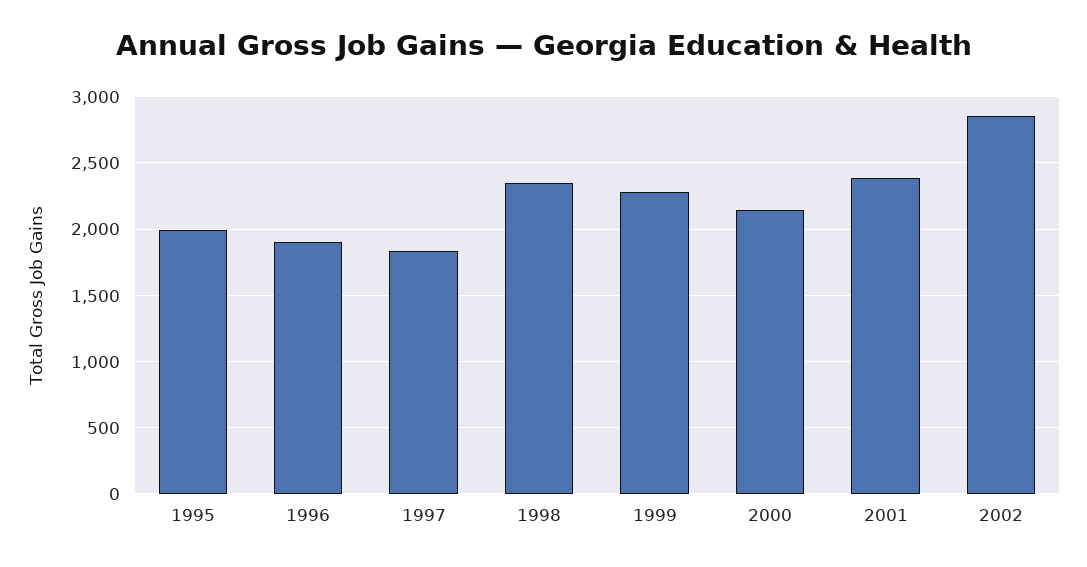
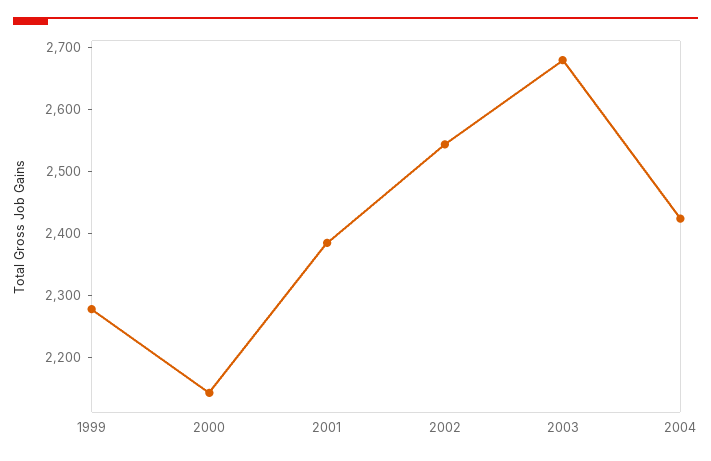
1995: 2000 -> none
1996: 1900 -> none
1997: 1850 -> none
1998: 2350 -> none
2002: 2850 -> 2540
2003: none -> 2680
2004: none -> 2420

